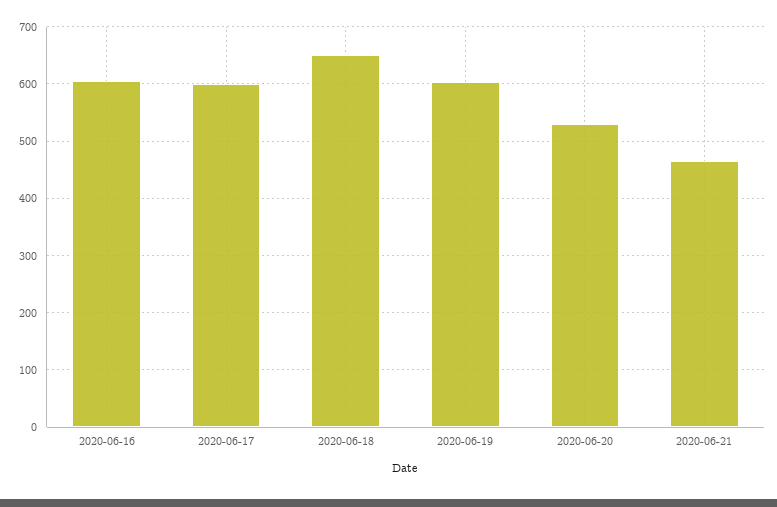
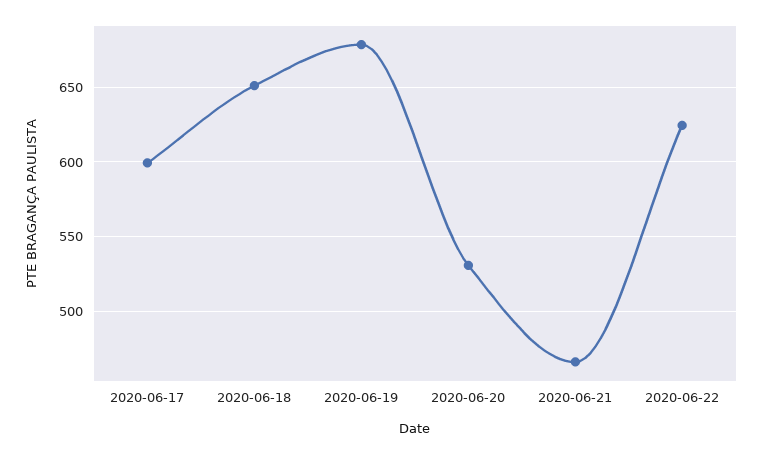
2020-06-16: 600 -> none
2020-06-19: 600 -> 680
2020-06-22: none -> 625

